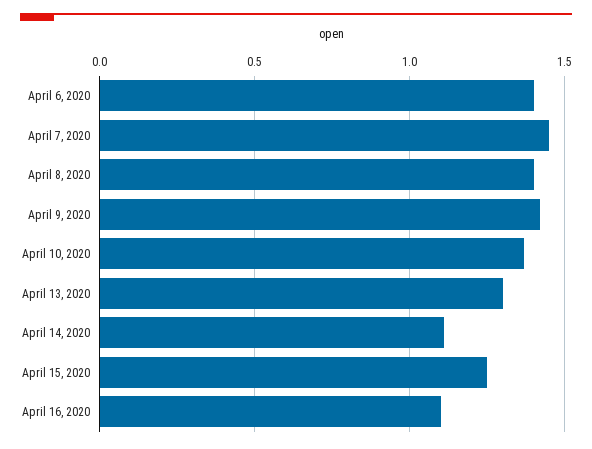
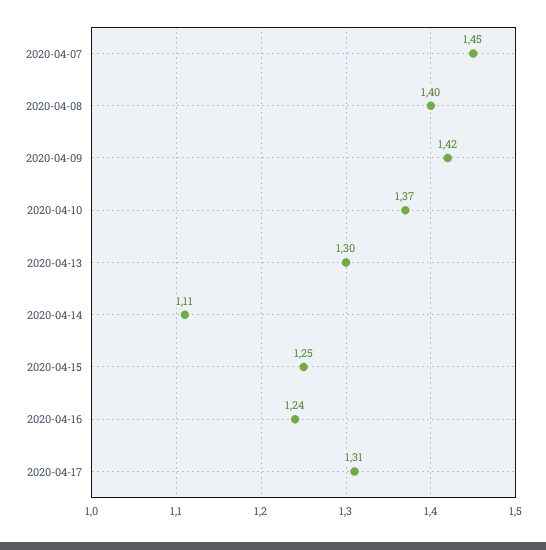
April 6, 2020: 1.4 -> none
April 16, 2020: 1.1 -> 1.24
2020-04-17: none -> 1.31

